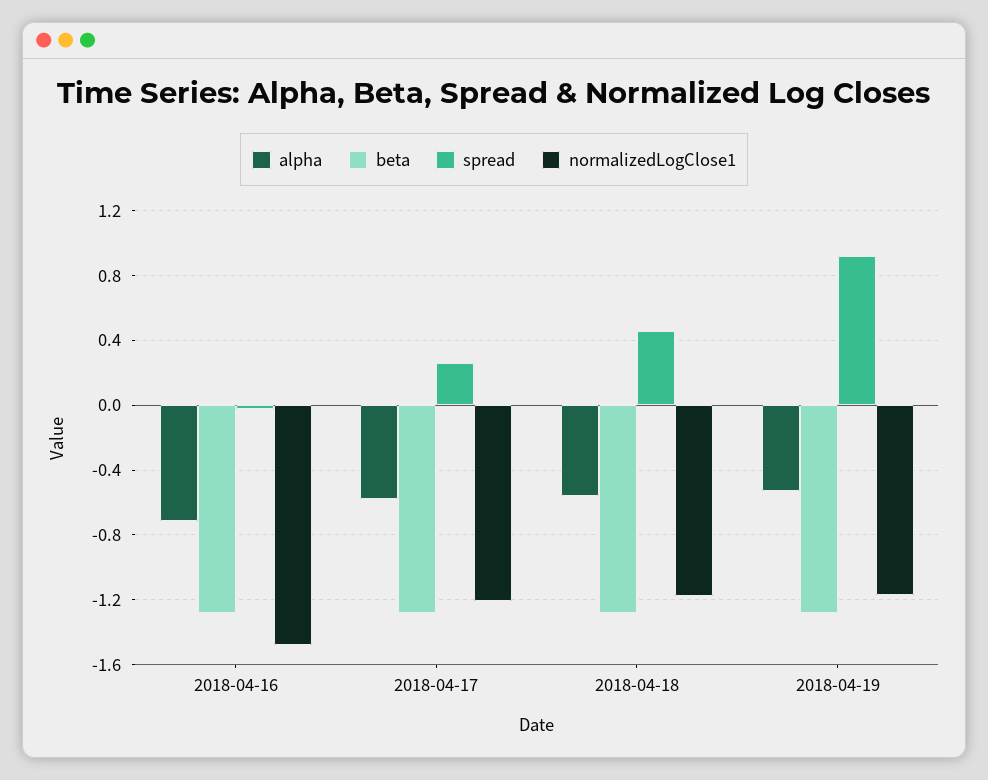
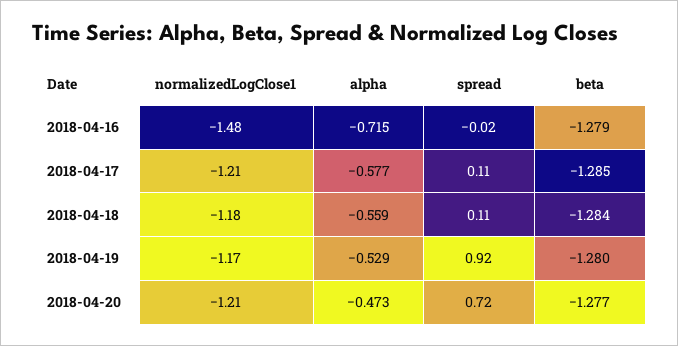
spread, 2018-04-17: 0.25 -> 0.11
spread, 2018-04-18: 0.45 -> 0.11
normalizedLogClose1, 2018-04-20: none -> -1.21
alpha, 2018-04-20: none -> -0.473
spread, 2018-04-20: none -> 0.72
beta, 2018-04-20: none -> -1.277

